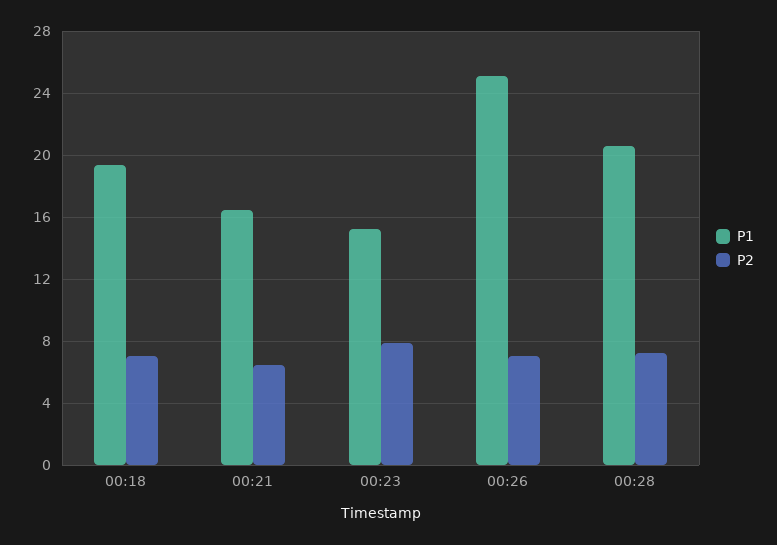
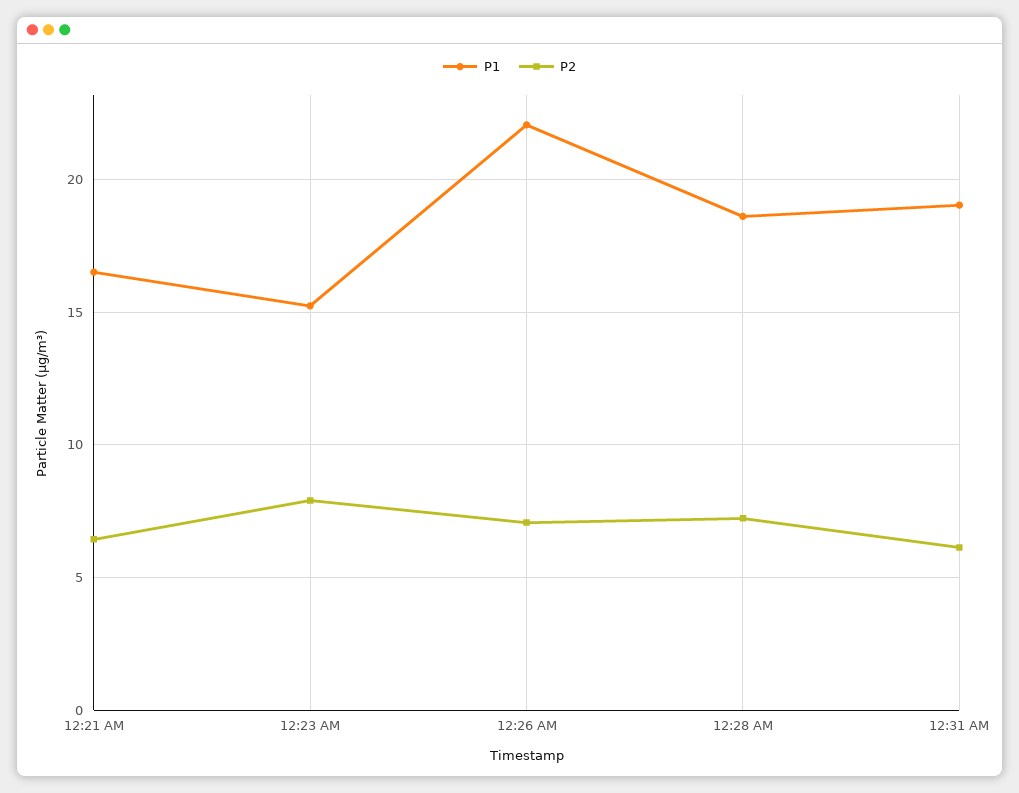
P1, 00:18: 19.5 -> none
P2, 00:18: 7 -> none
P1, 00:26: 25 -> 22
P1, 00:28: 20.5 -> 18.5
P1, 12:31 AM: none -> 19
P2, 12:31 AM: none -> 6

